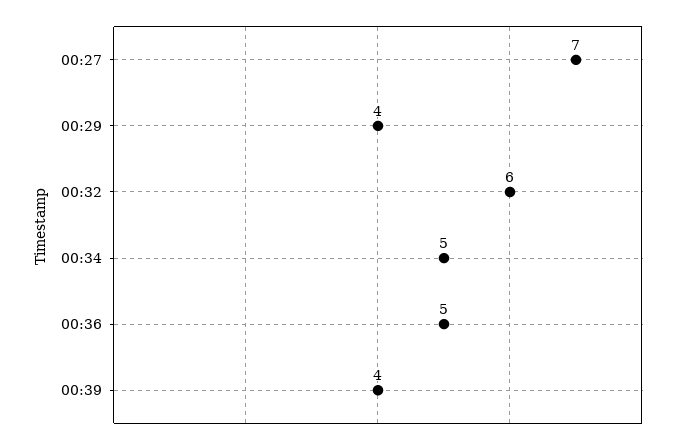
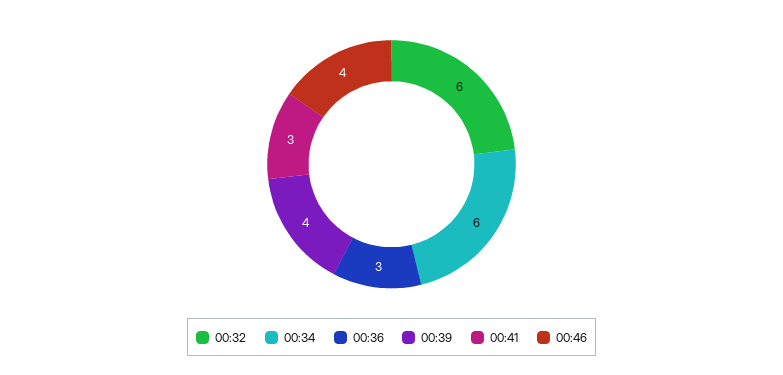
00:27: 7 -> none
00:29: 4 -> none
00:34: 5 -> 6
00:36: 5 -> 3
00:41: none -> 3
00:46: none -> 4

